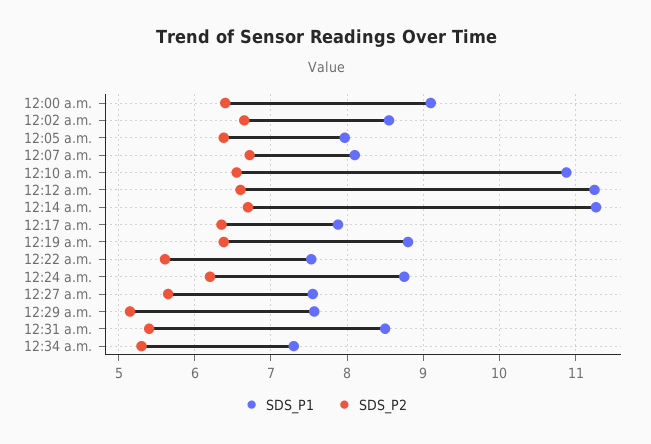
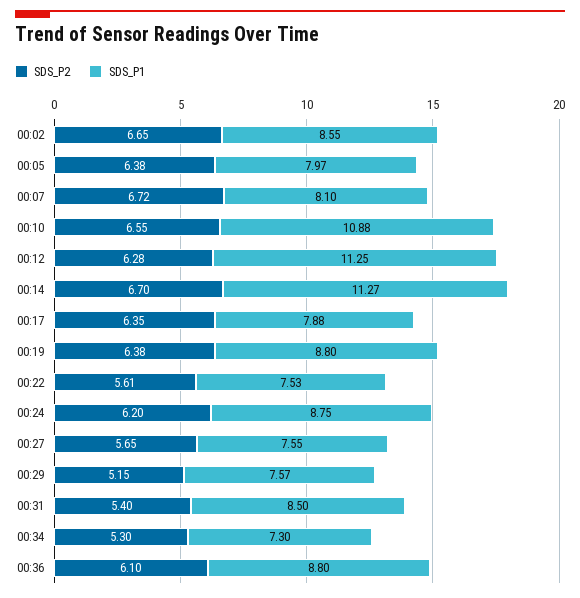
SDS_P1, 12:00 a.m.: 9.1 -> none
SDS_P2, 12:00 a.m.: 6.4 -> none
SDS_P2, 12:12 a.m.: 6.6 -> 6.28
SDS_P2, 00:36: none -> 6.1
SDS_P1, 00:36: none -> 8.8

